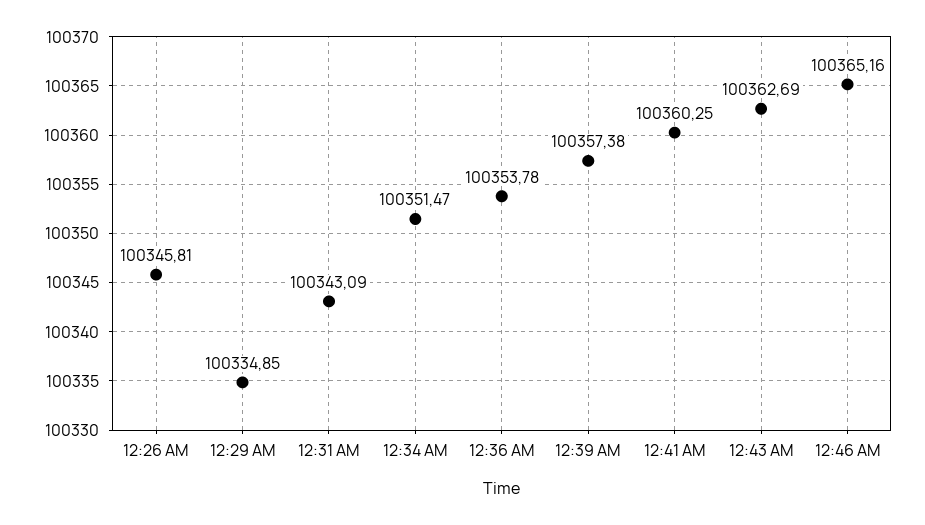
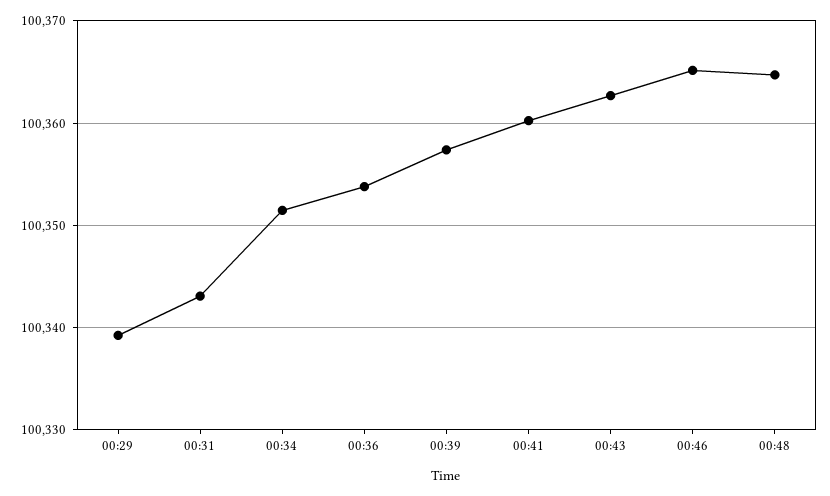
12:26 AM: 100345.81 -> none
12:29 AM: 100334.85 -> 100339
00:48: none -> 100365

